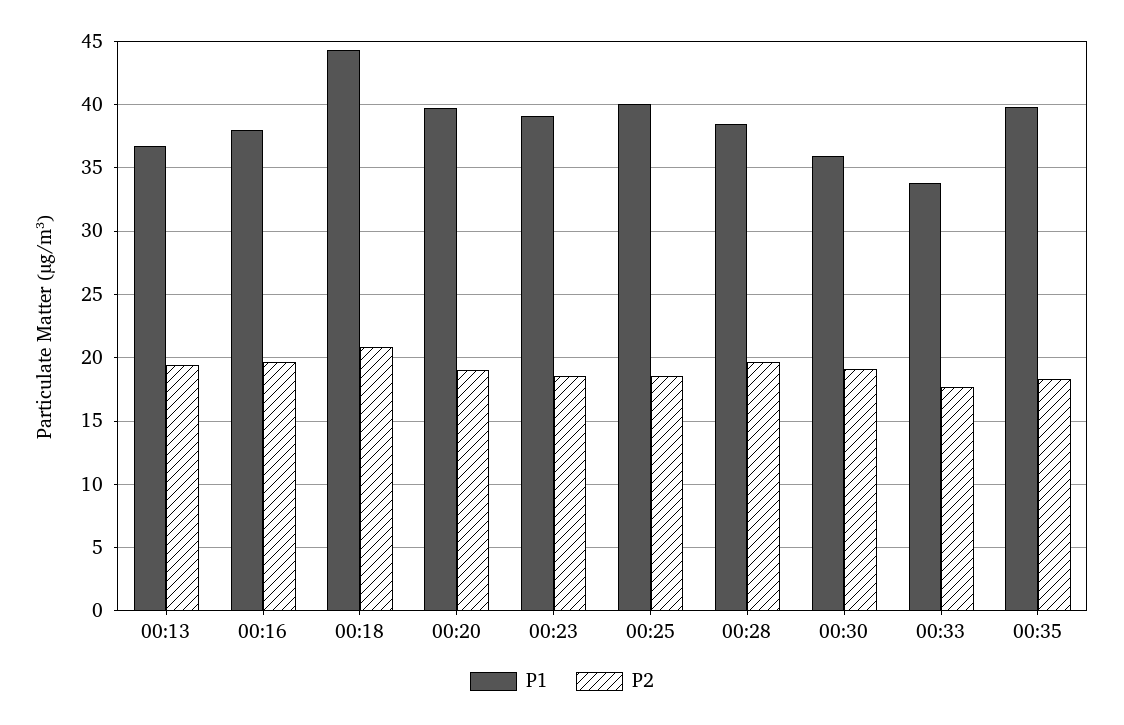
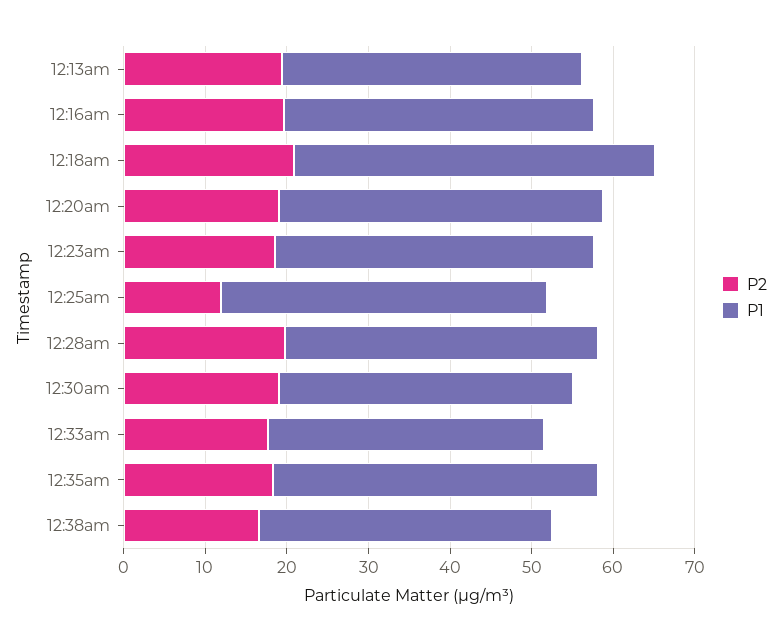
P2, 00:25: 18.5 -> 12
P2, 12:38am: none -> 16
P1, 12:38am: none -> 36

